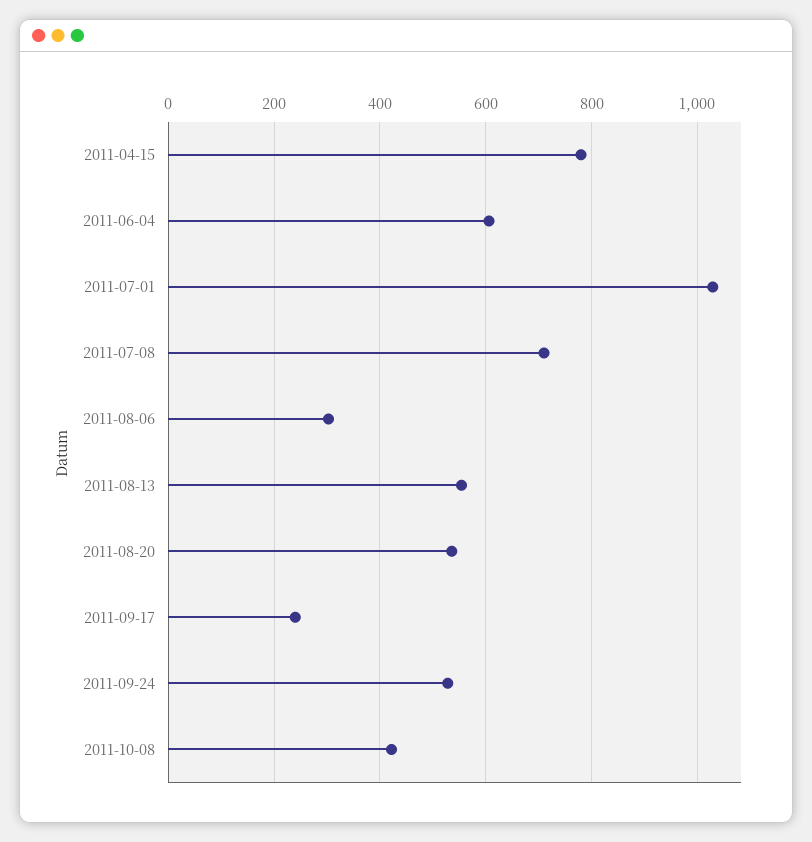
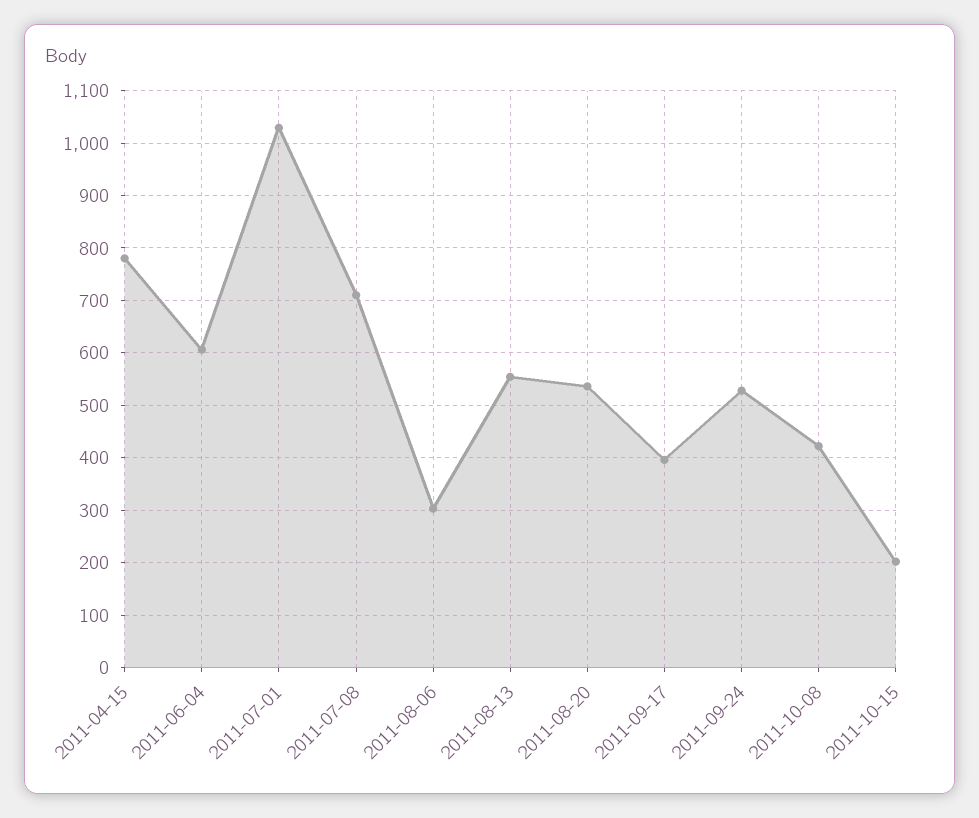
2011-09-17: 240 -> 400
2011-10-15: none -> 200

